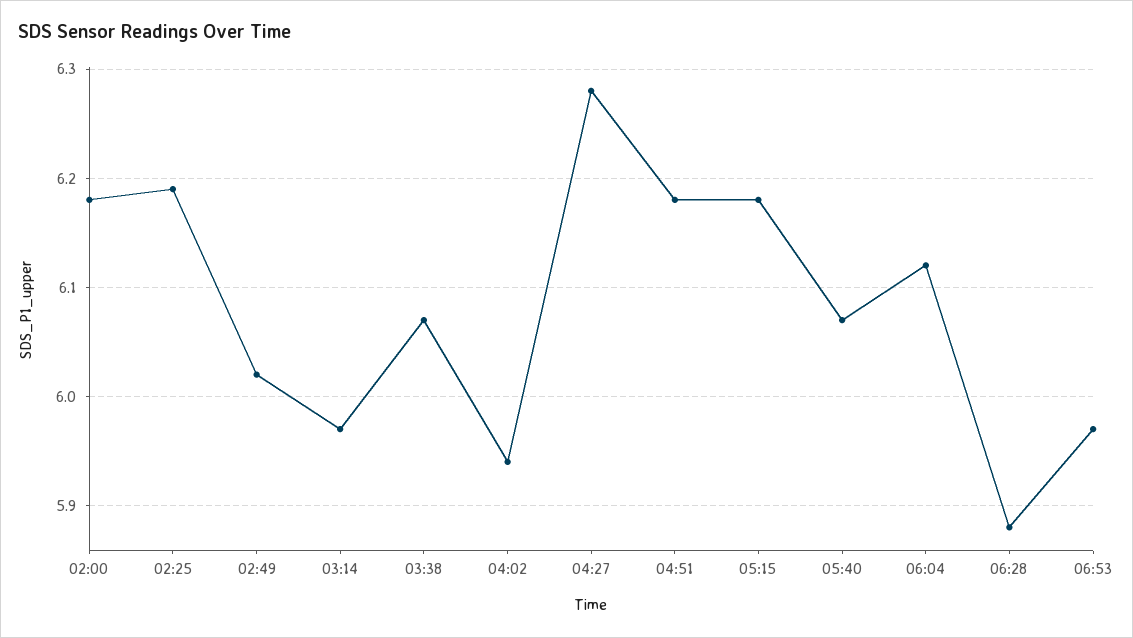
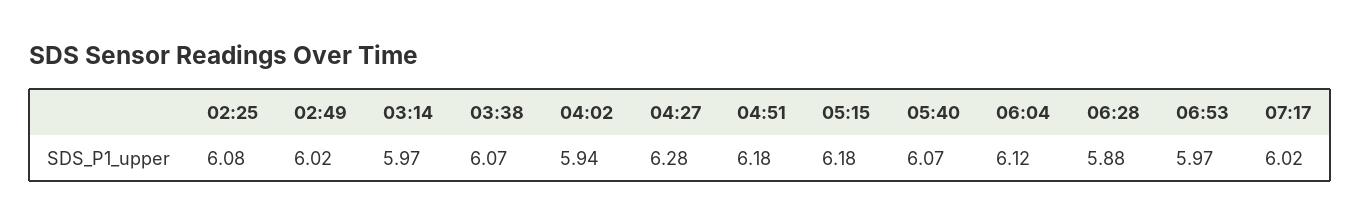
02:00: 6.18 -> none
02:25: 6.19 -> 6.08
07:17: none -> 6.02

